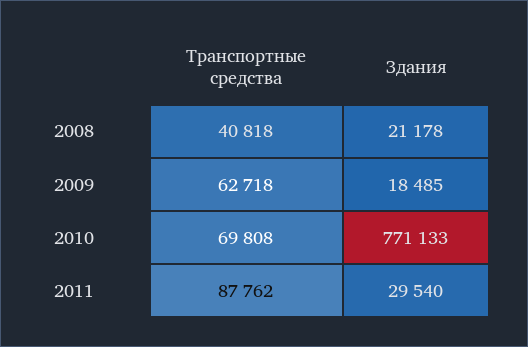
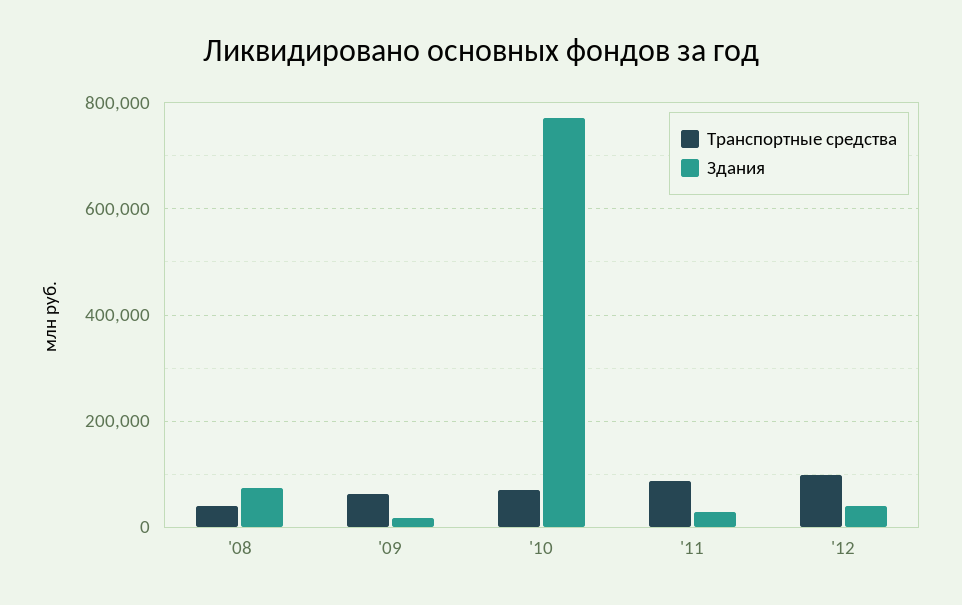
Здания, 2008: 21178 -> 80000
Транспортные средства, '12: none -> 100000
Здания, '12: none -> 40000

